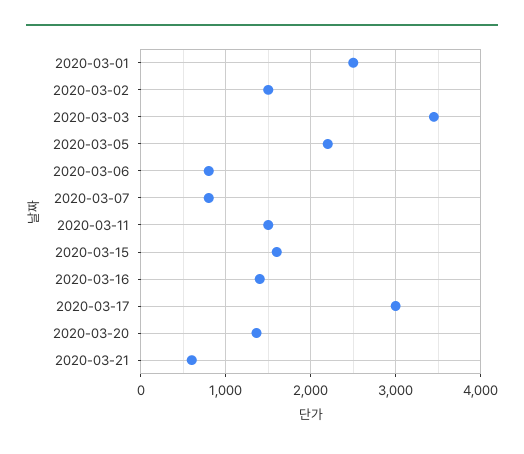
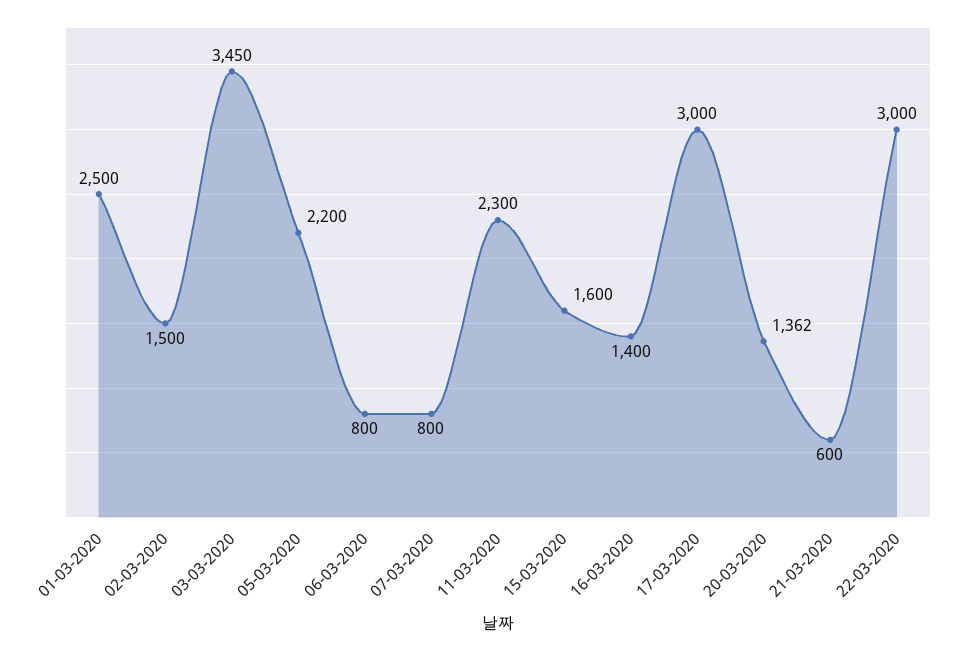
2020-03-11: 1500 -> 2300
22-03-2020: none -> 3000

